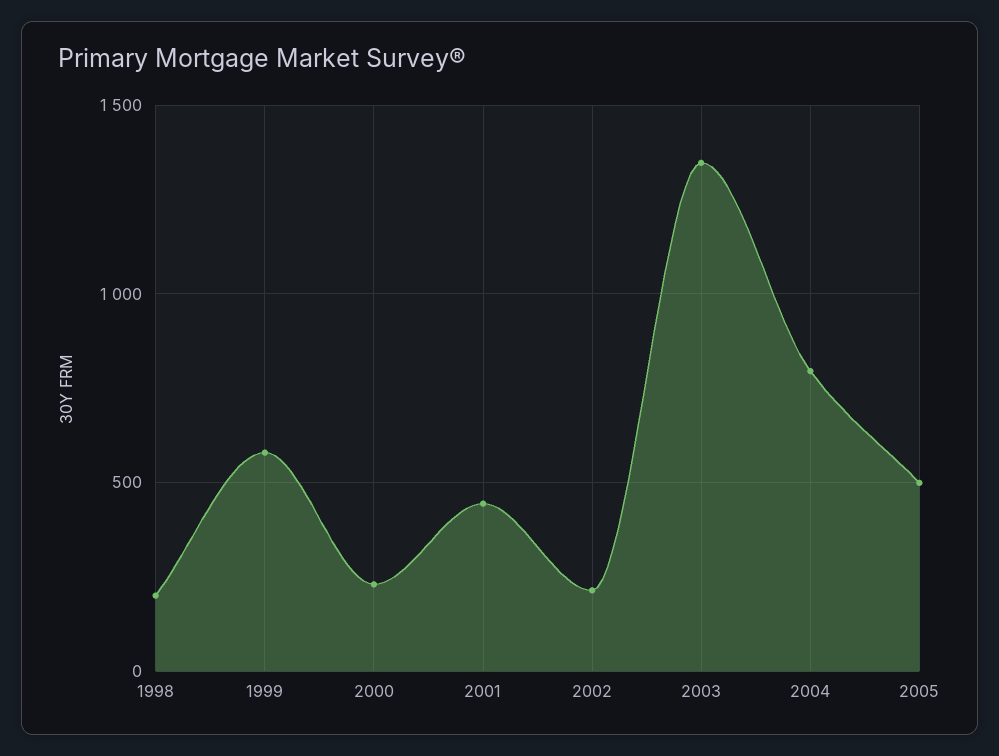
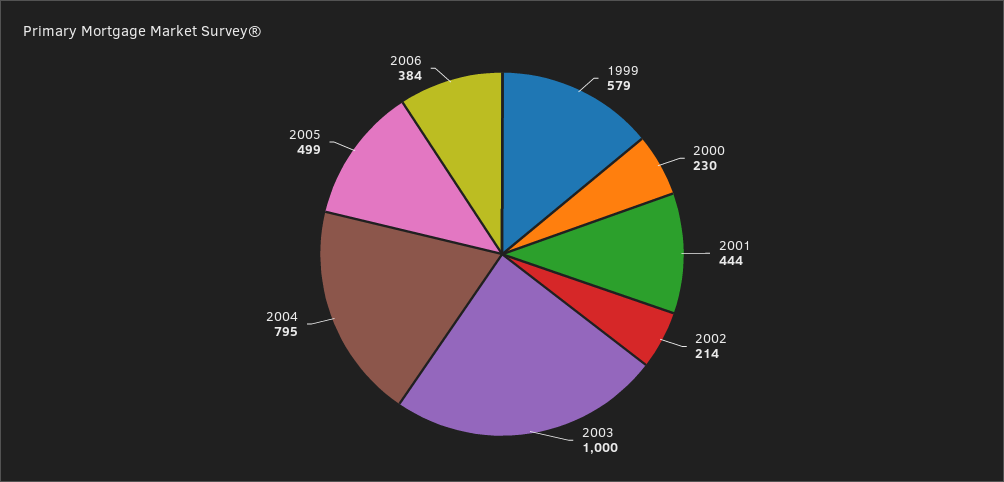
1998: 200 -> none
2003: 1350 -> 1000
2006: none -> 384

